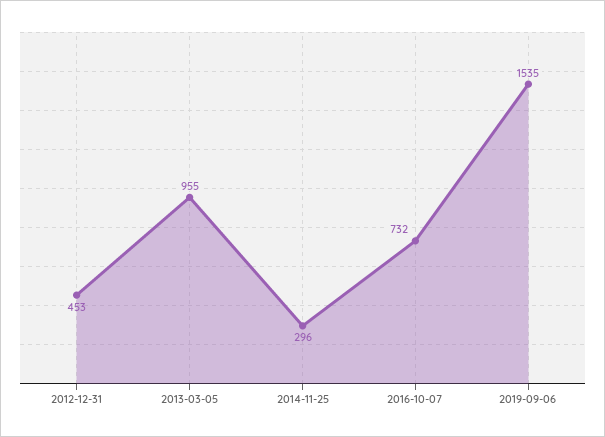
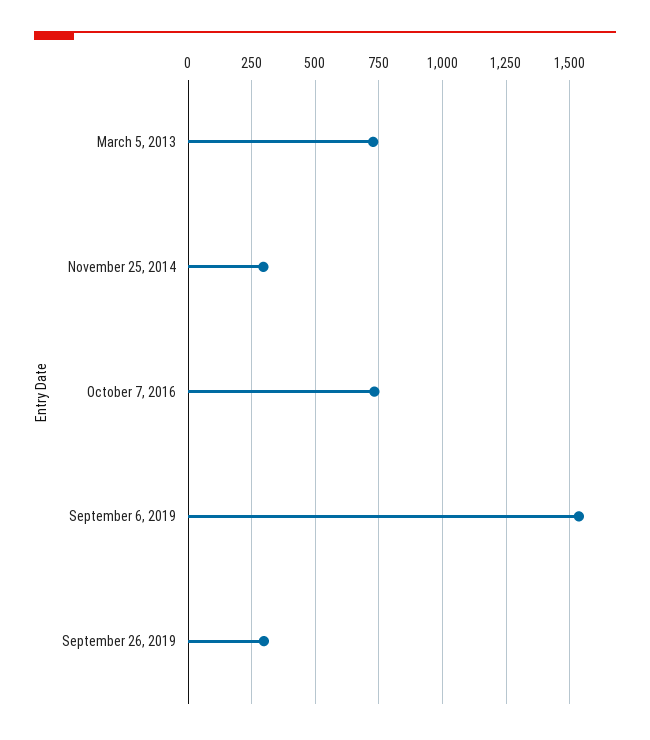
2012-12-31: 453 -> none
2013-03-05: 955 -> 725
September 26, 2019: none -> 300

